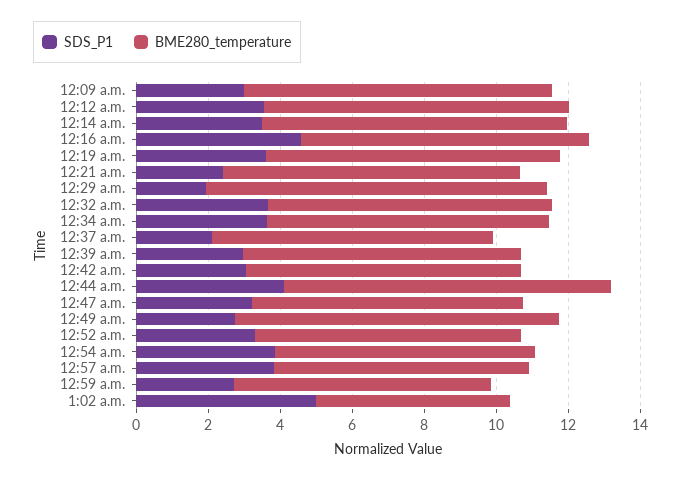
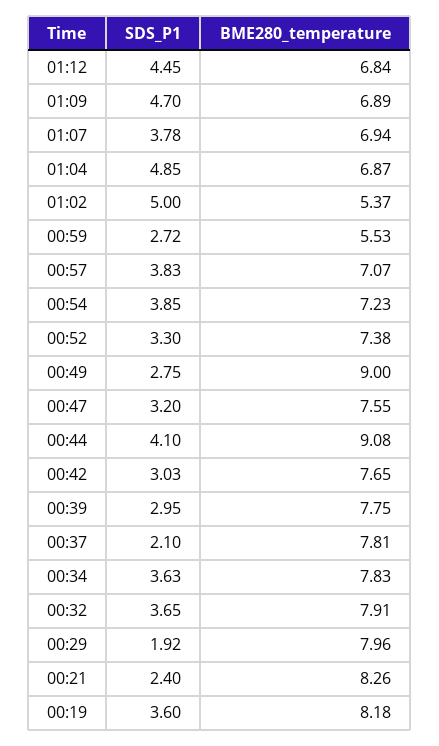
SDS_P1, 12:09 a.m.: 3 -> none
BME280_temperature, 12:09 a.m.: 8.5 -> none
SDS_P1, 12:12 a.m.: 3.5 -> none
BME280_temperature, 12:12 a.m.: 8.5 -> none
SDS_P1, 12:14 a.m.: 3.5 -> none
BME280_temperature, 12:14 a.m.: 8.5 -> none
SDS_P1, 12:16 a.m.: 4.5 -> none
BME280_temperature, 12:16 a.m.: 8 -> none
BME280_temperature, 12:29 a.m.: 9.5 -> 7.96
BME280_temperature, 12:59 a.m.: 7 -> 5.53
SDS_P1, 01:12: none -> 4.45
BME280_temperature, 01:12: none -> 6.84
SDS_P1, 01:09: none -> 4.7
BME280_temperature, 01:09: none -> 6.89
SDS_P1, 01:07: none -> 3.78
BME280_temperature, 01:07: none -> 6.94
SDS_P1, 01:04: none -> 4.85
BME280_temperature, 01:04: none -> 6.87

